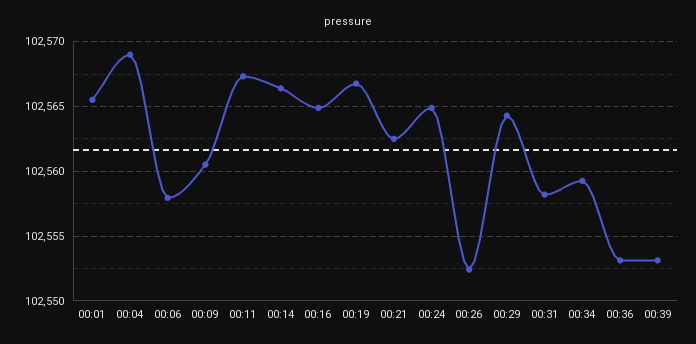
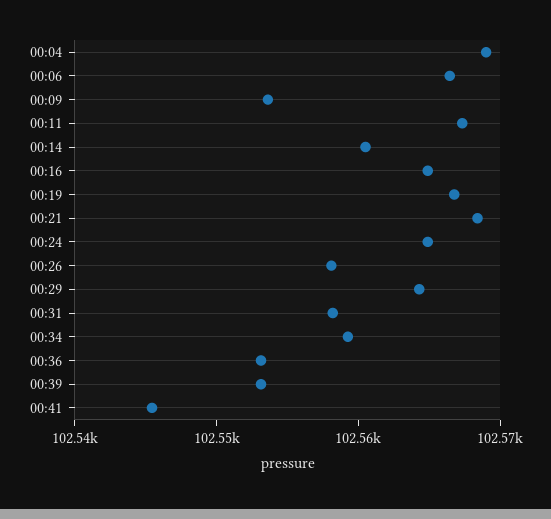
00:01: 102565.5 -> none
00:06: 102558 -> 102566
00:09: 102560.5 -> 102554
00:14: 102566.5 -> 102560
00:21: 102562.5 -> 102568
00:26: 102552.5 -> 102558
00:41: none -> 102546

